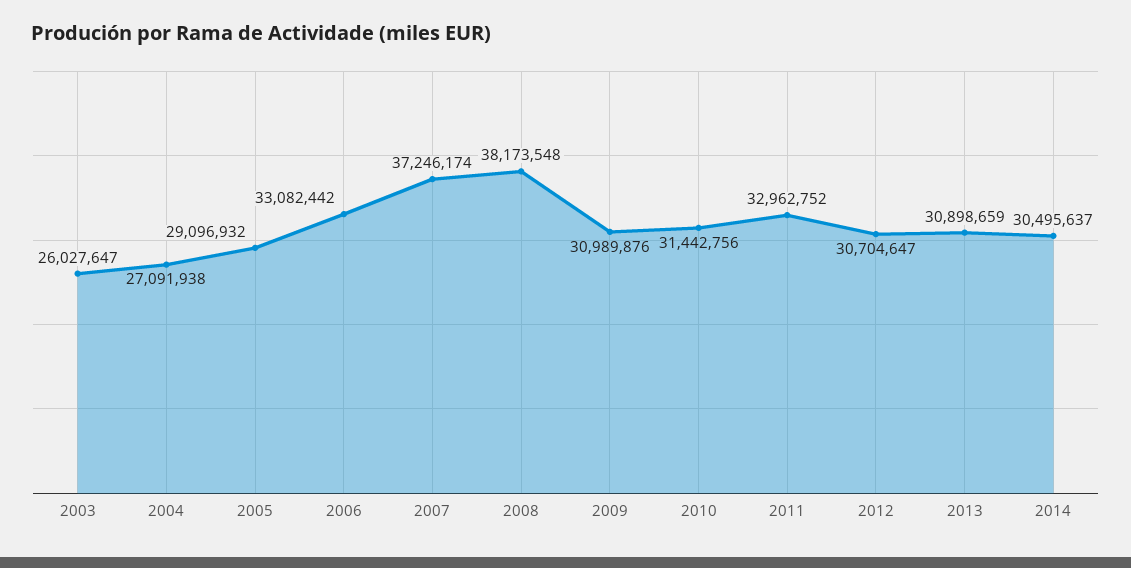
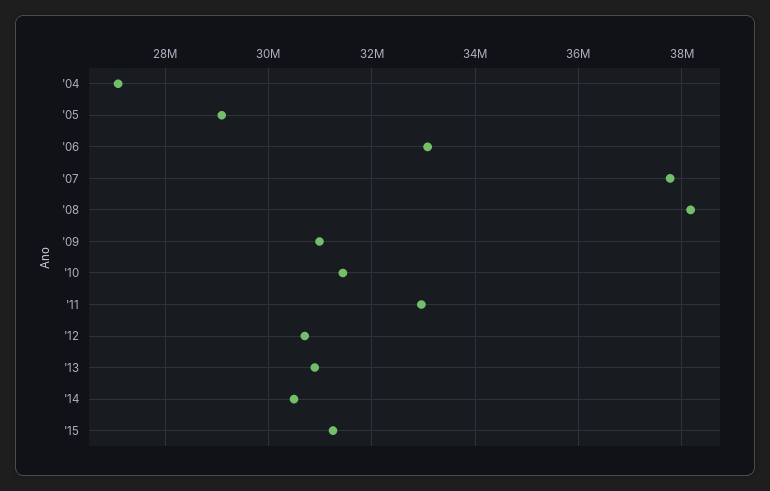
2003: 26027647 -> none
2007: 37246174 -> 37800000
'15: none -> 31200000

